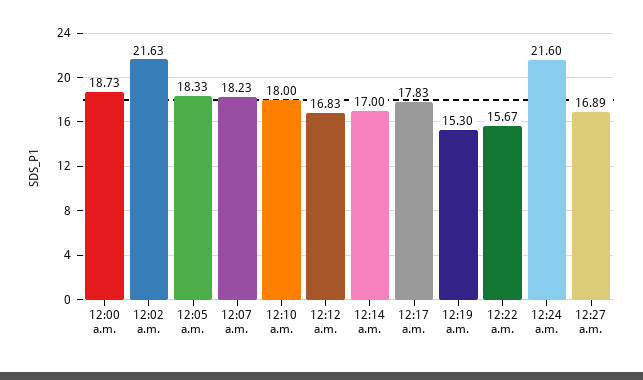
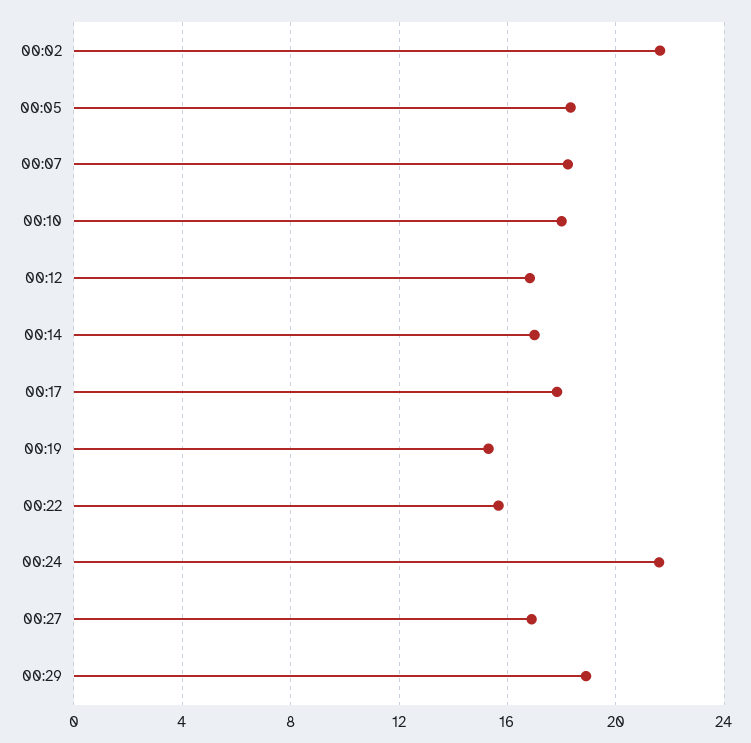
12:00 a.m.: 18.73 -> none
00:29: none -> 19

